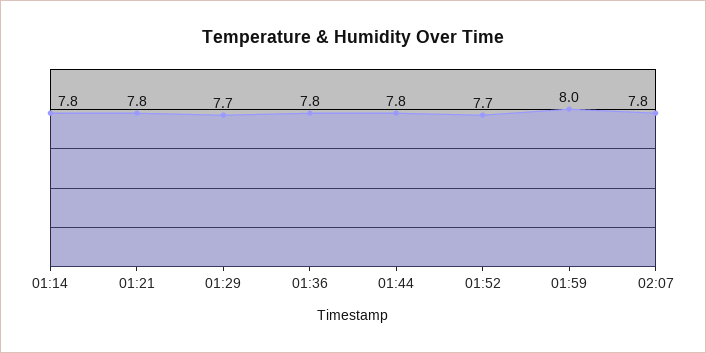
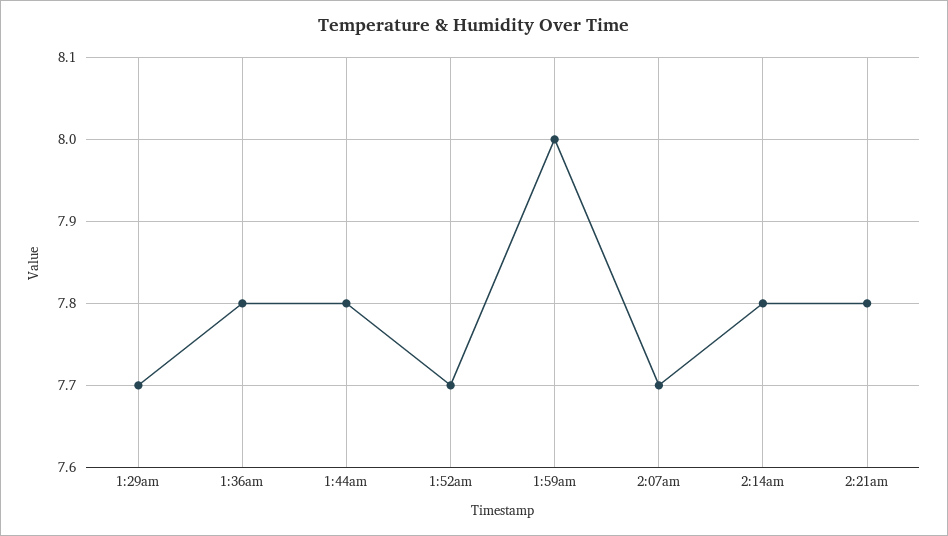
01:14: 7.8 -> none
01:21: 7.8 -> none
02:07: 7.8 -> 7.7
2:14am: none -> 7.8
2:21am: none -> 7.8

